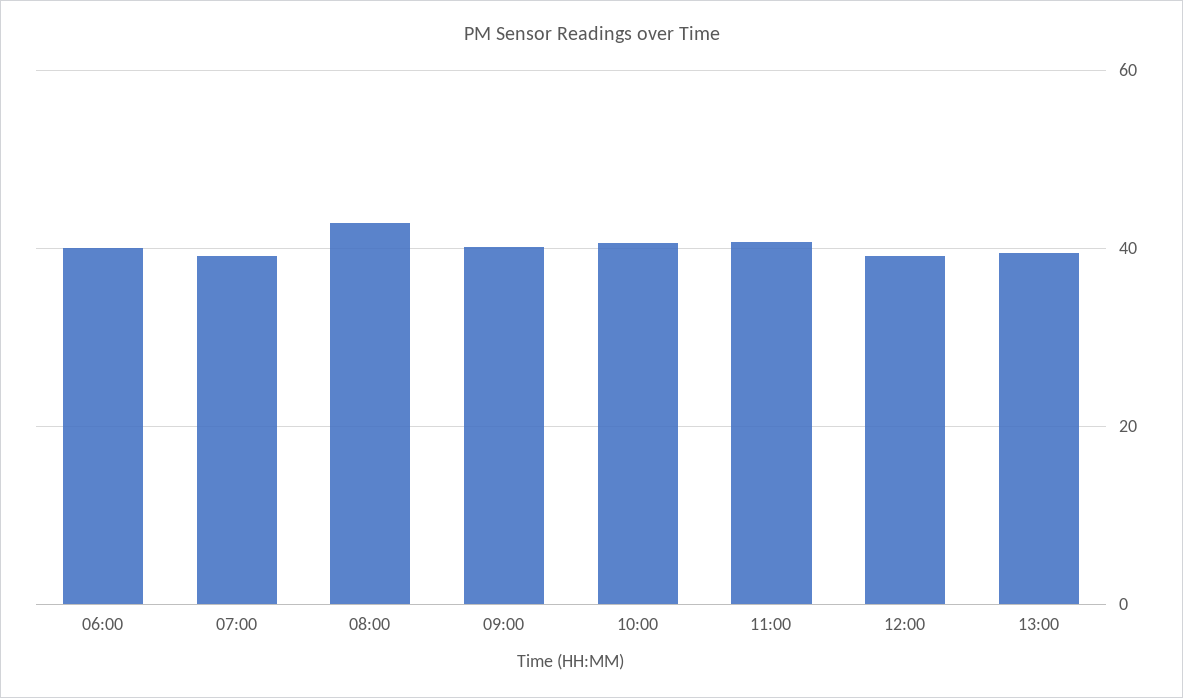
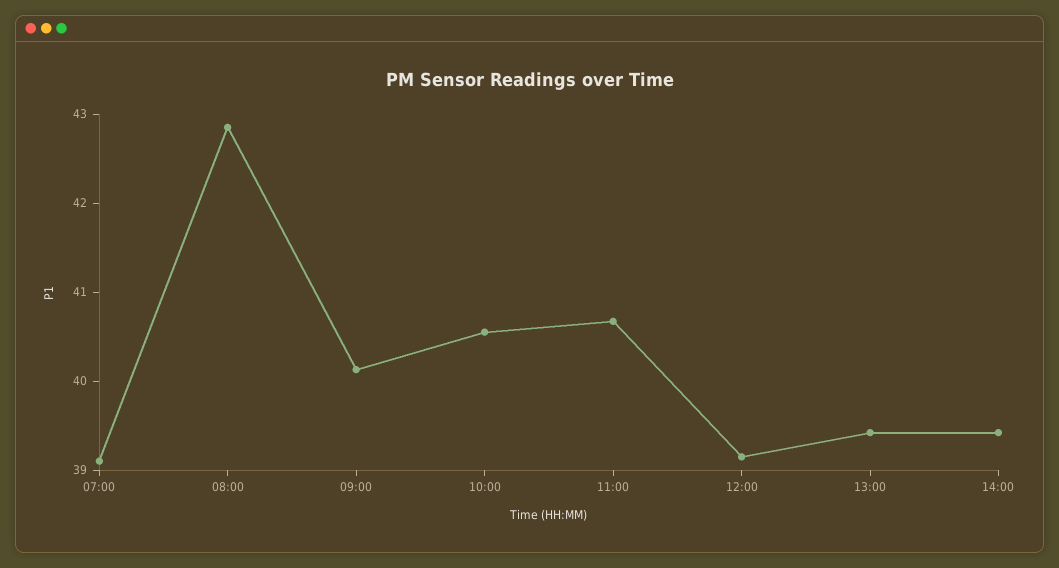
06:00: 40 -> none
14:00: none -> 39.4

